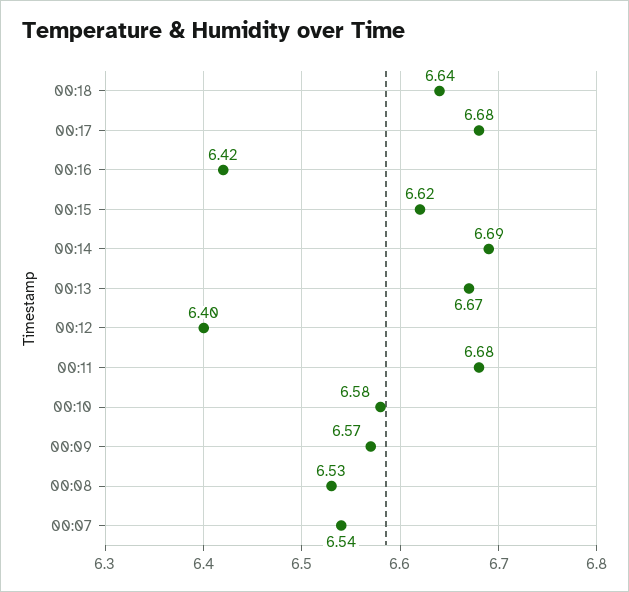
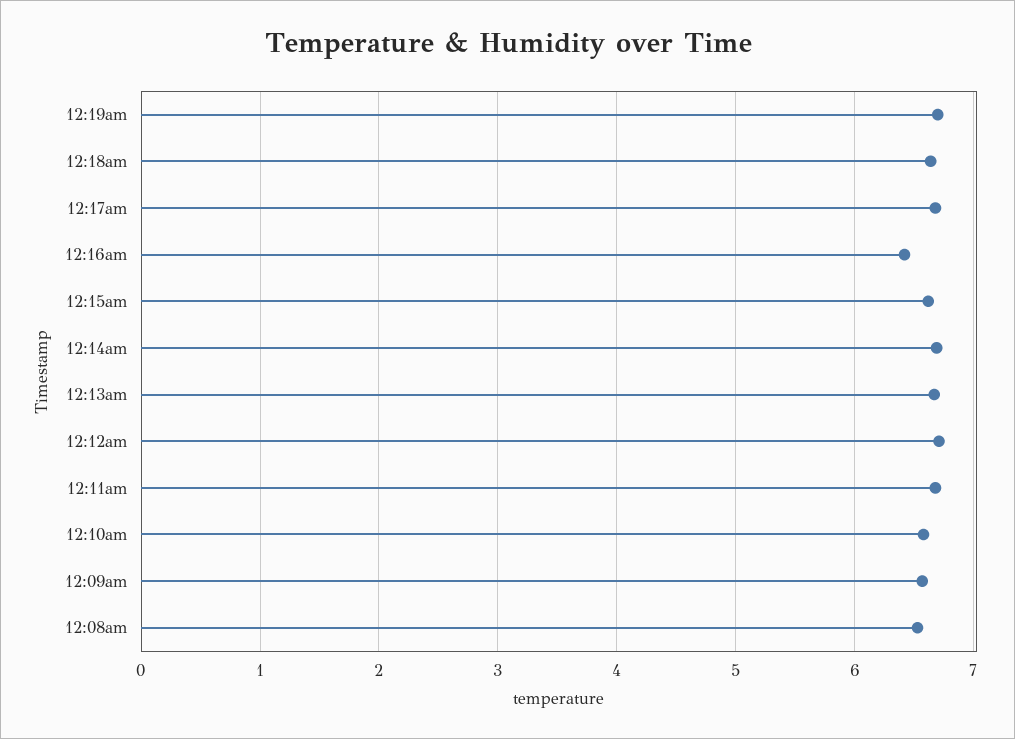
00:12: 6.4 -> 6.7
00:07: 6.54 -> none
12:19am: none -> 6.7

